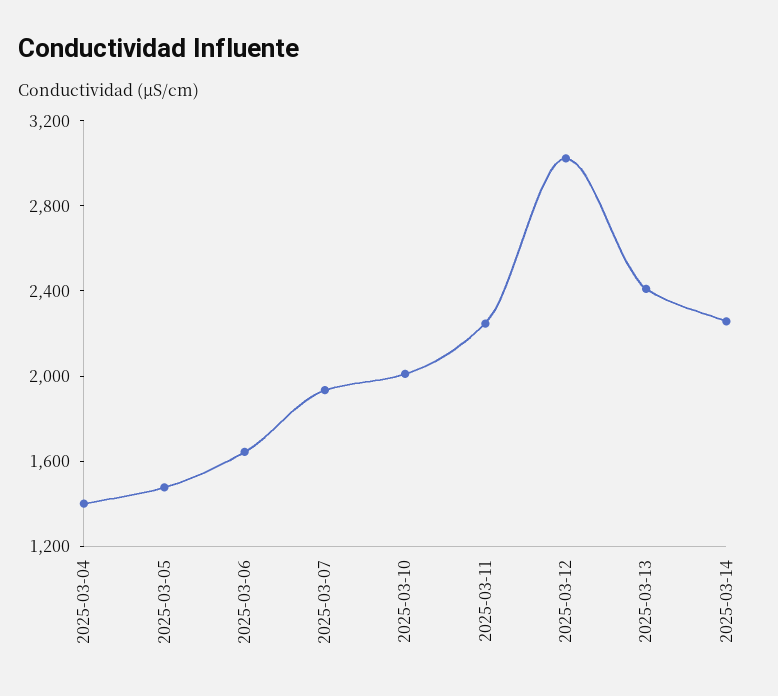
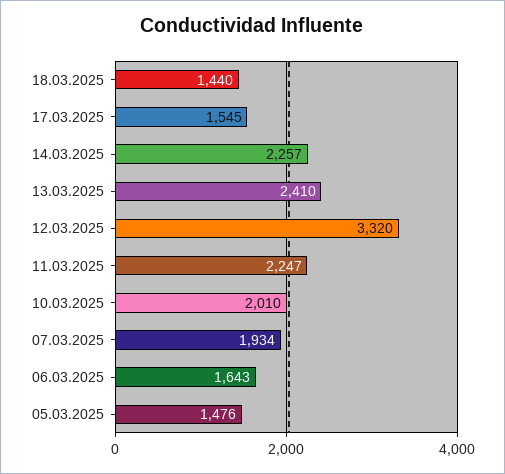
2025-03-04: 1400 -> none
2025-03-12: 3000 -> 3320
18.03.2025: none -> 1440
17.03.2025: none -> 1545

